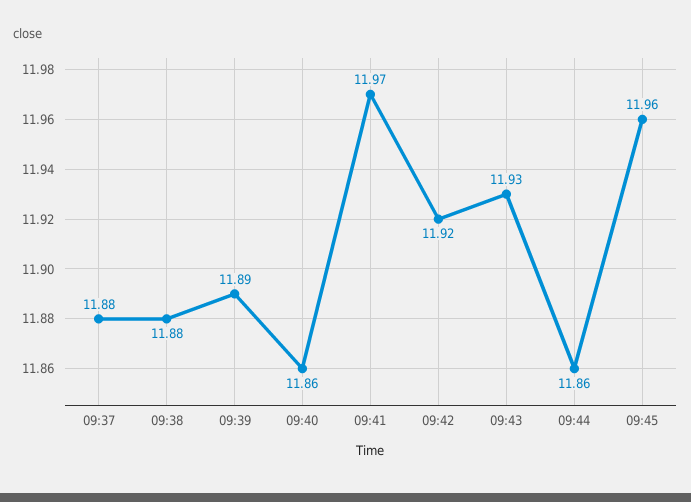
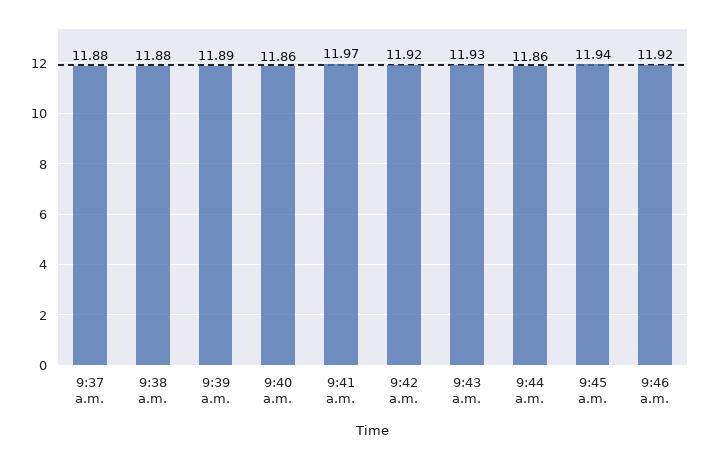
09:45: 11.96 -> 11.94
9:46 a.m.: none -> 11.92

